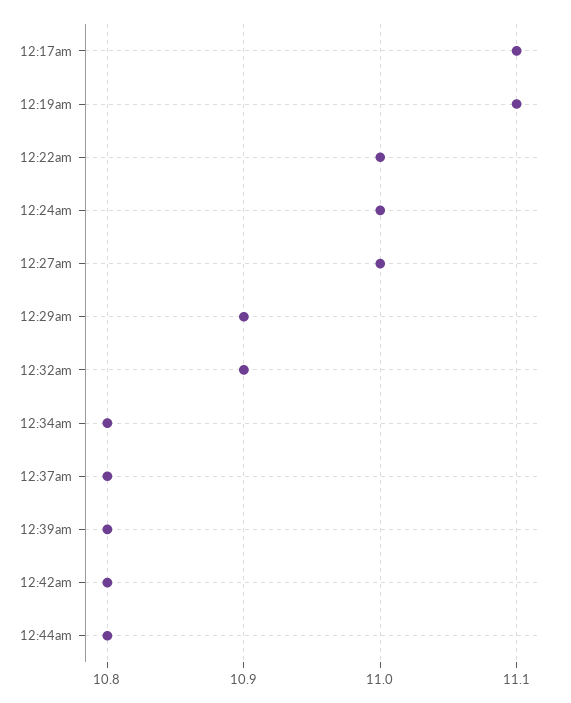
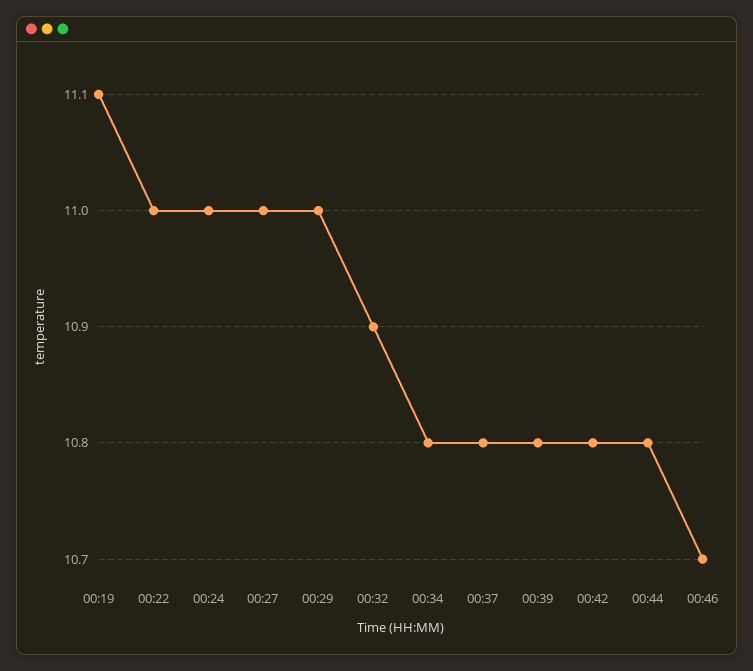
12:17am: 11.1 -> none
12:29am: 10.9 -> 11
00:46: none -> 10.7

